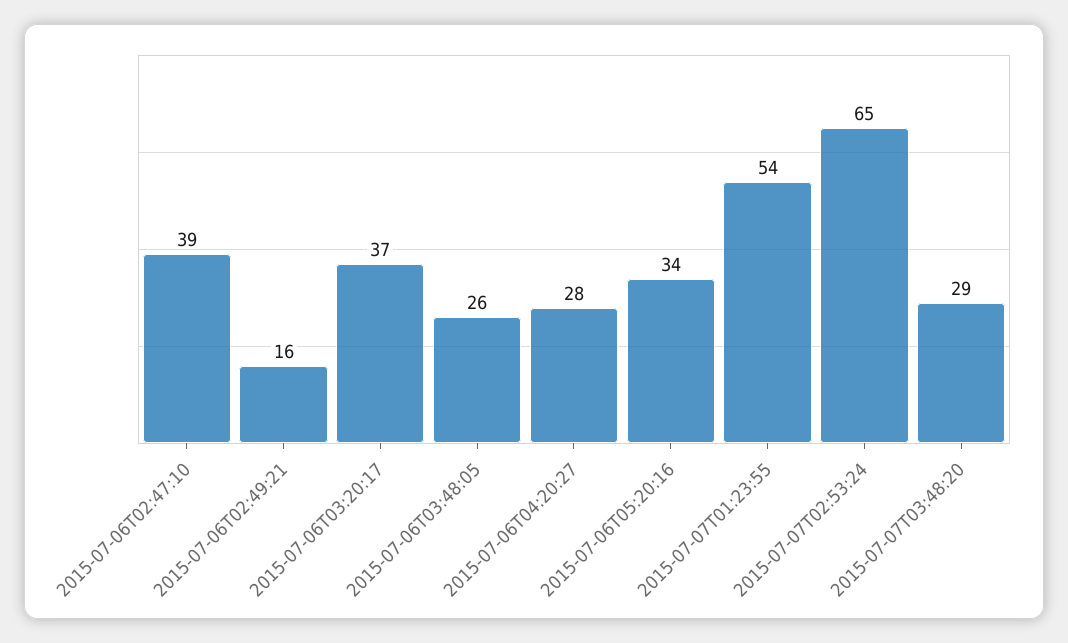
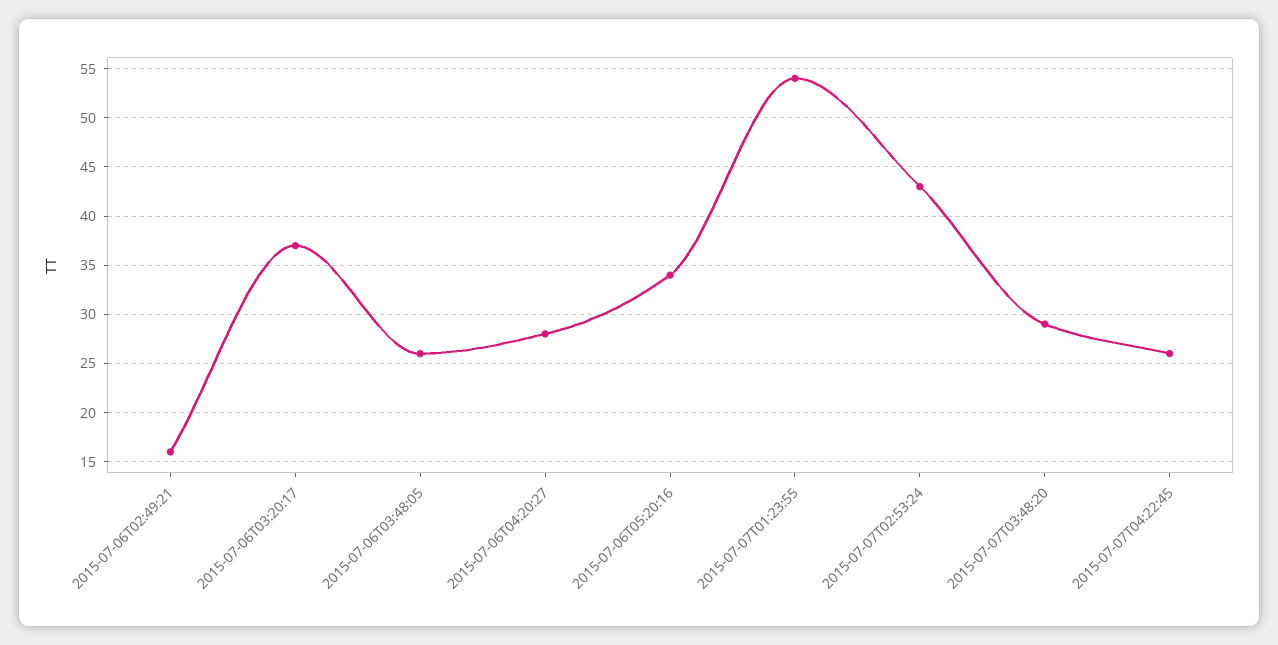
2015-07-06T02:47:10: 39 -> none
2015-07-07T02:53:24: 65 -> 43
2015-07-07T04:22:45: none -> 26

